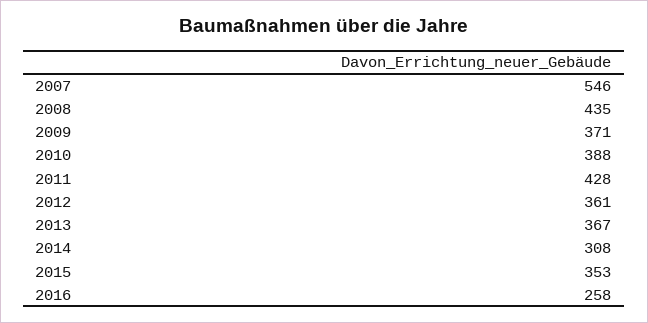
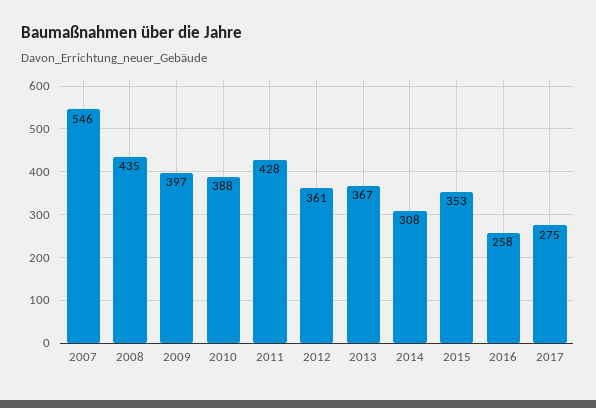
2009: 371 -> 397
2017: none -> 275

